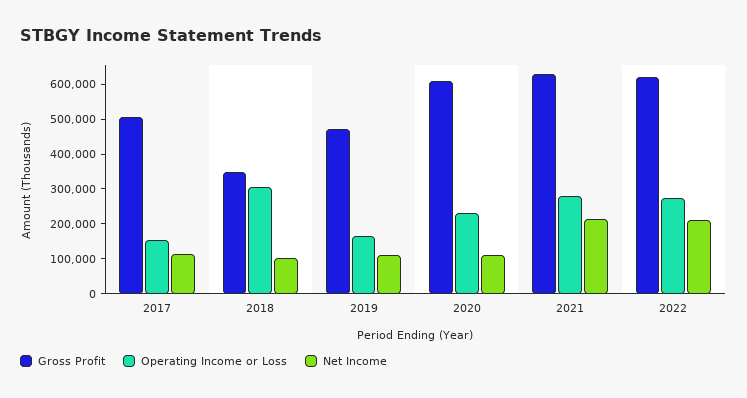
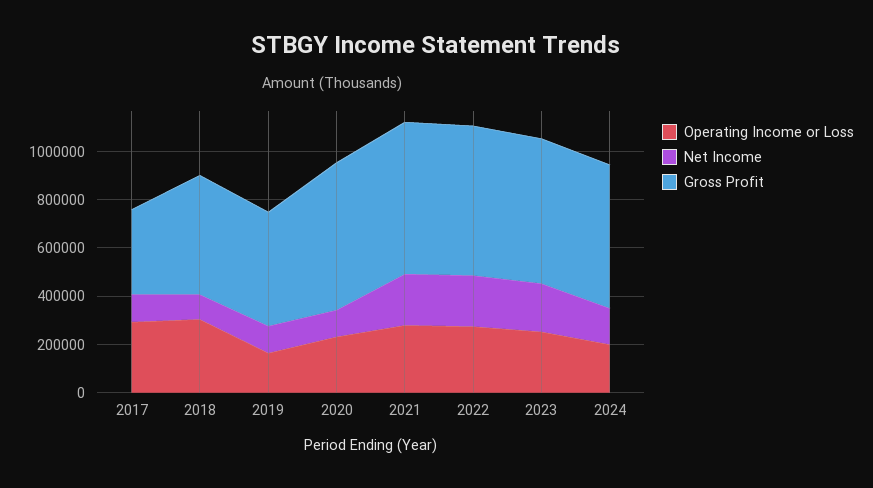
Gross Profit, 2017: 500000 -> 350000
Operating Income or Loss, 2017: 150000 -> 300000
Gross Profit, 2018: 350000 -> 500000
Operating Income or Loss, 2023: none -> 250000
Net Income, 2023: none -> 200000
Gross Profit, 2023: none -> 600000
Operating Income or Loss, 2024: none -> 200000
Net Income, 2024: none -> 150000
Gross Profit, 2024: none -> 600000

